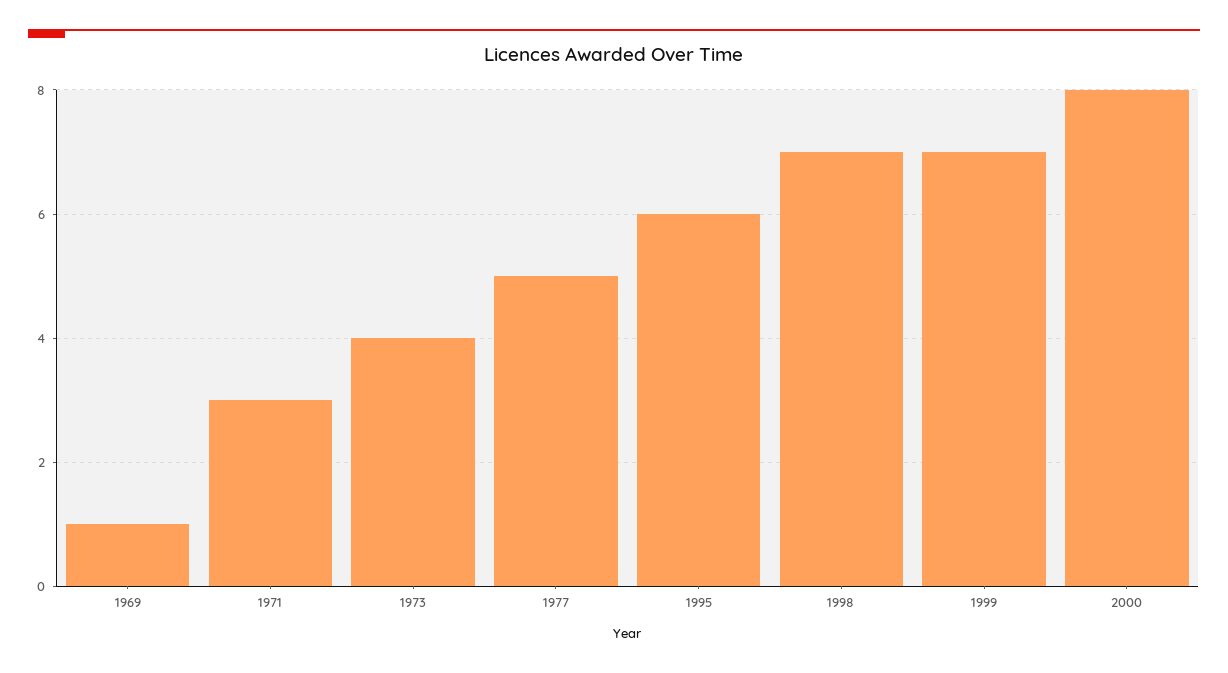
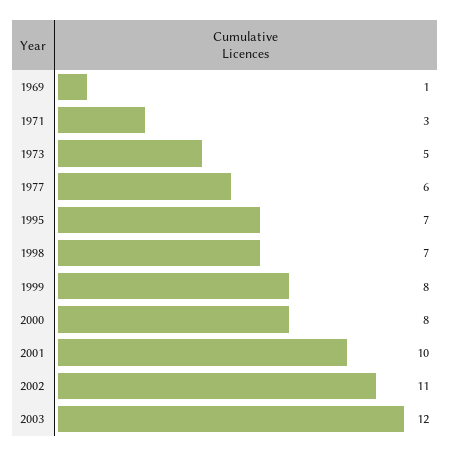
1973: 4 -> 5
1977: 5 -> 6
1995: 6 -> 7
1999: 7 -> 8
2001: none -> 10
2002: none -> 11
2003: none -> 12

